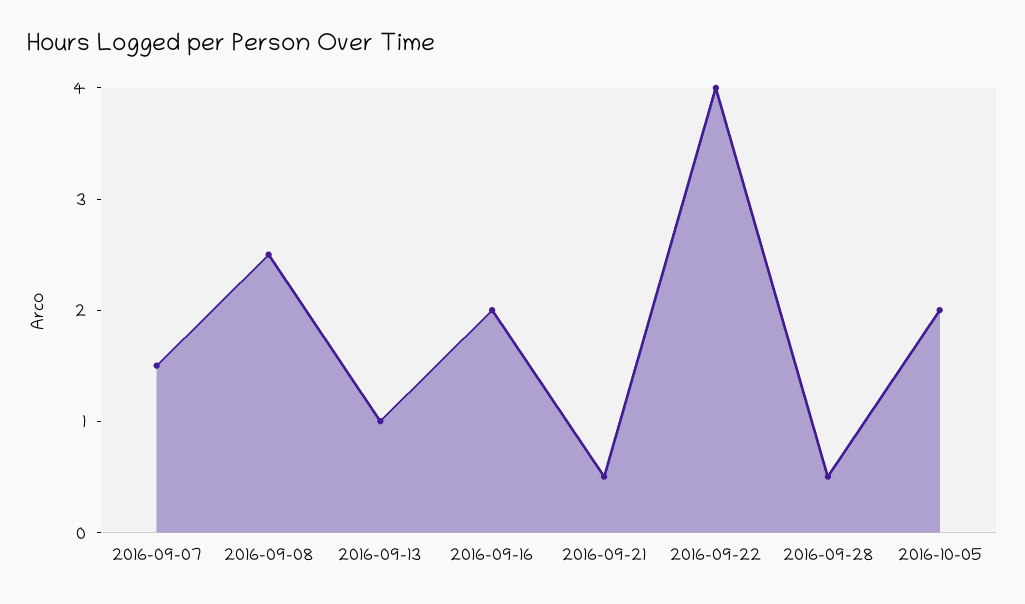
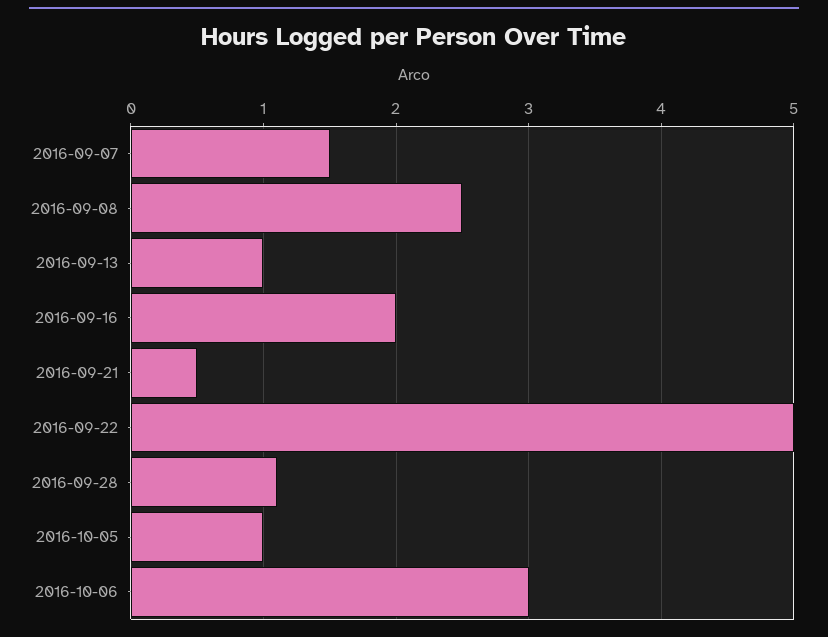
2016-09-22: 4 -> 5
2016-09-28: 0.5 -> 1.1
2016-10-05: 2 -> 1
2016-10-06: none -> 3

